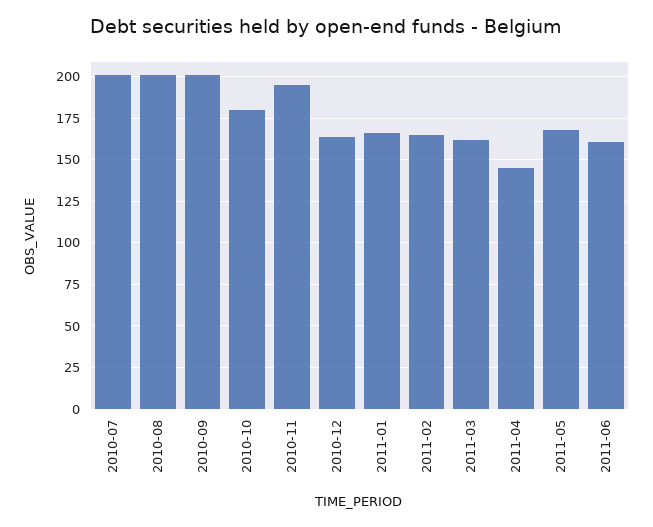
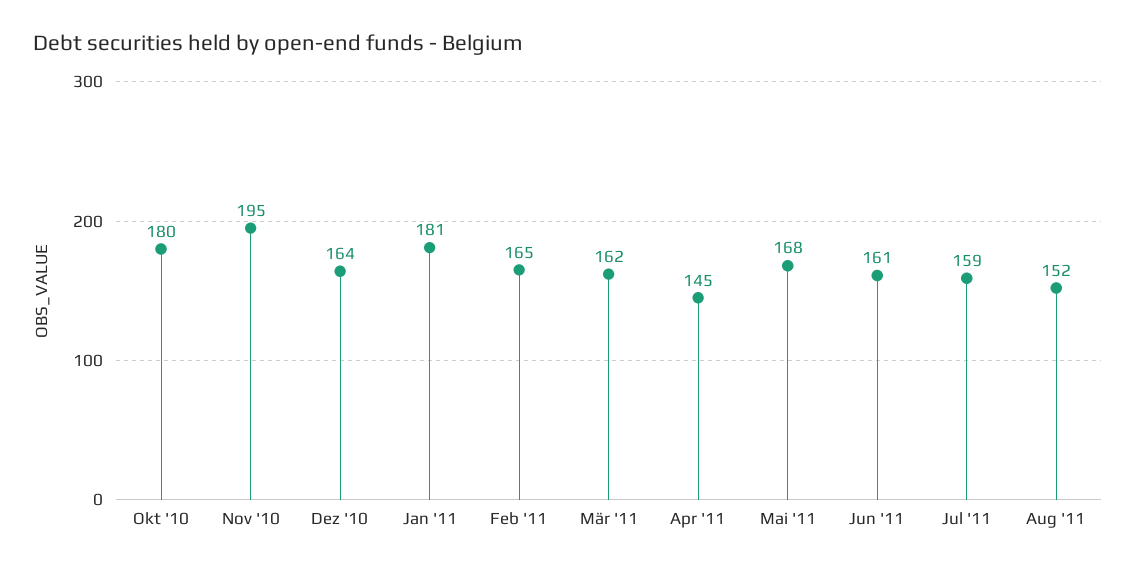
2010-07: 200 -> none
2010-08: 200 -> none
2010-09: 200 -> none
2011-01: 165 -> 181
Jul '11: none -> 159
Aug '11: none -> 152

